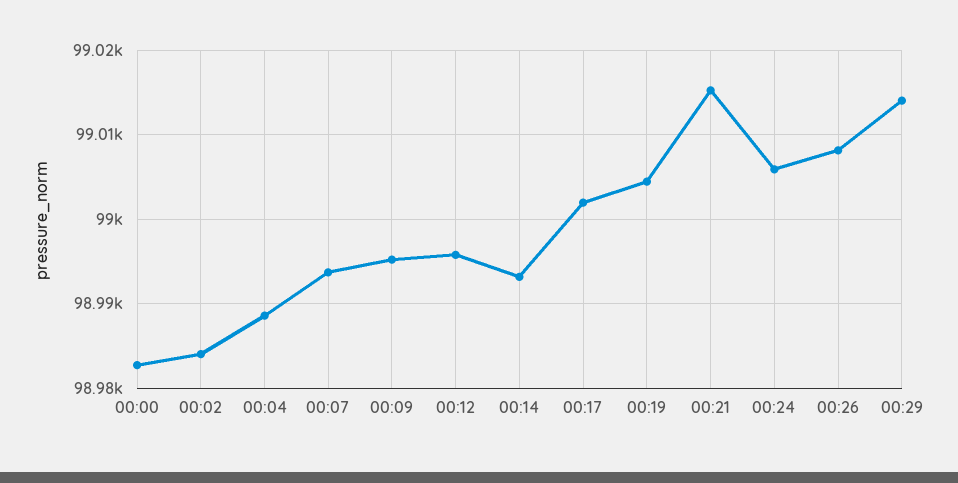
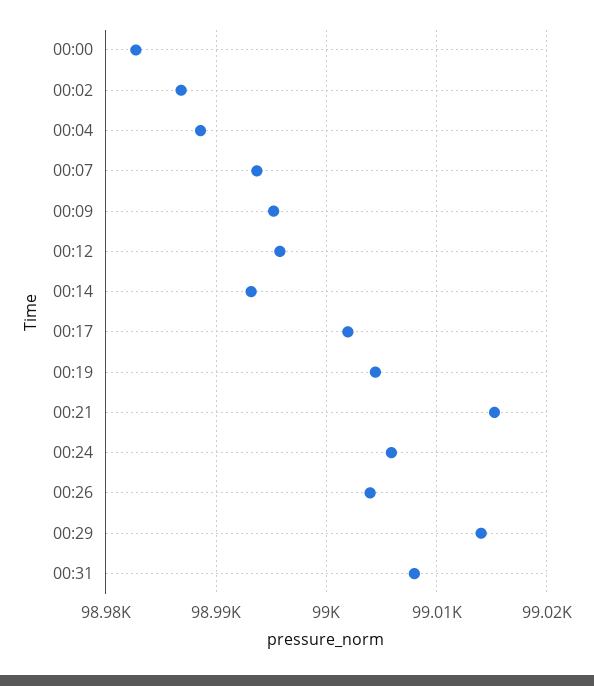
00:02: 98984 -> 98987
00:26: 99008 -> 99004
00:31: none -> 99008

